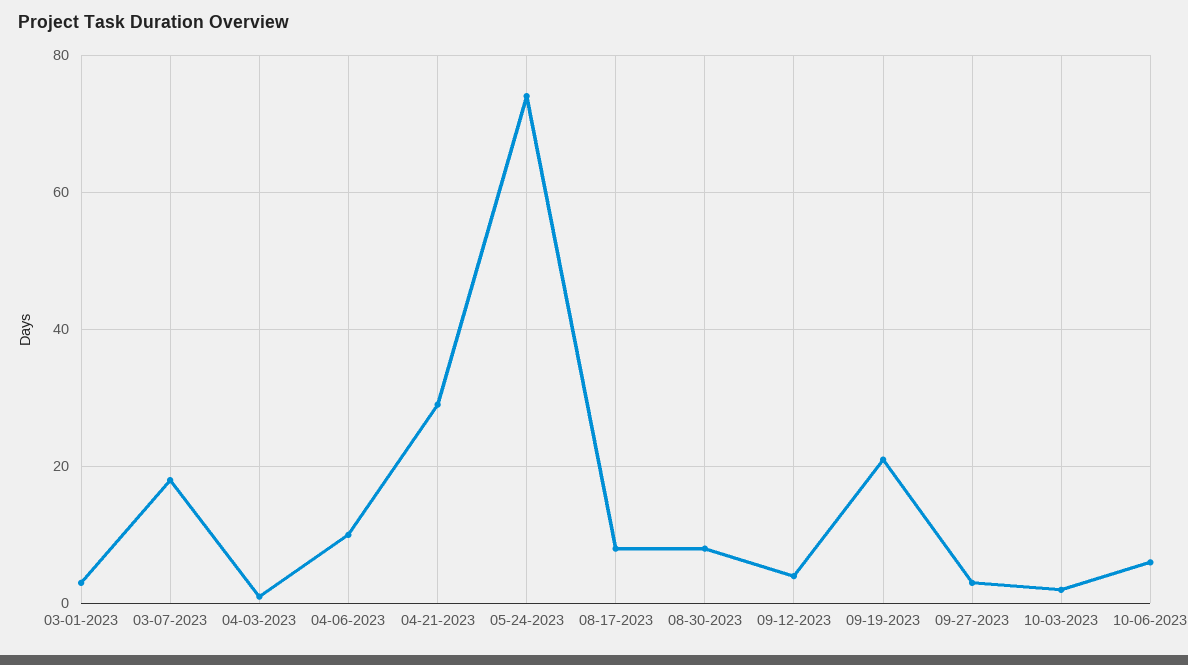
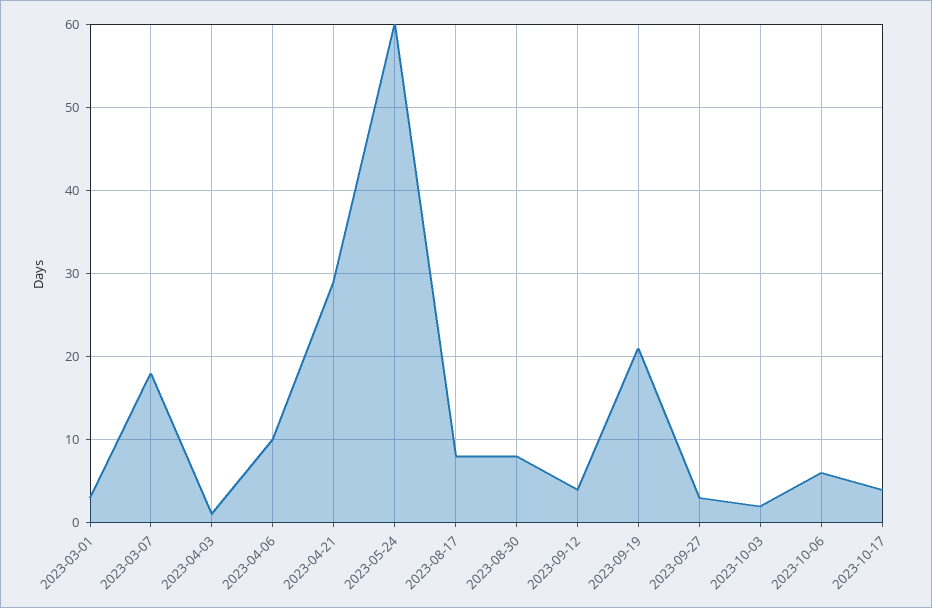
05-24-2023: 75 -> 60
2023-10-17: none -> 4

